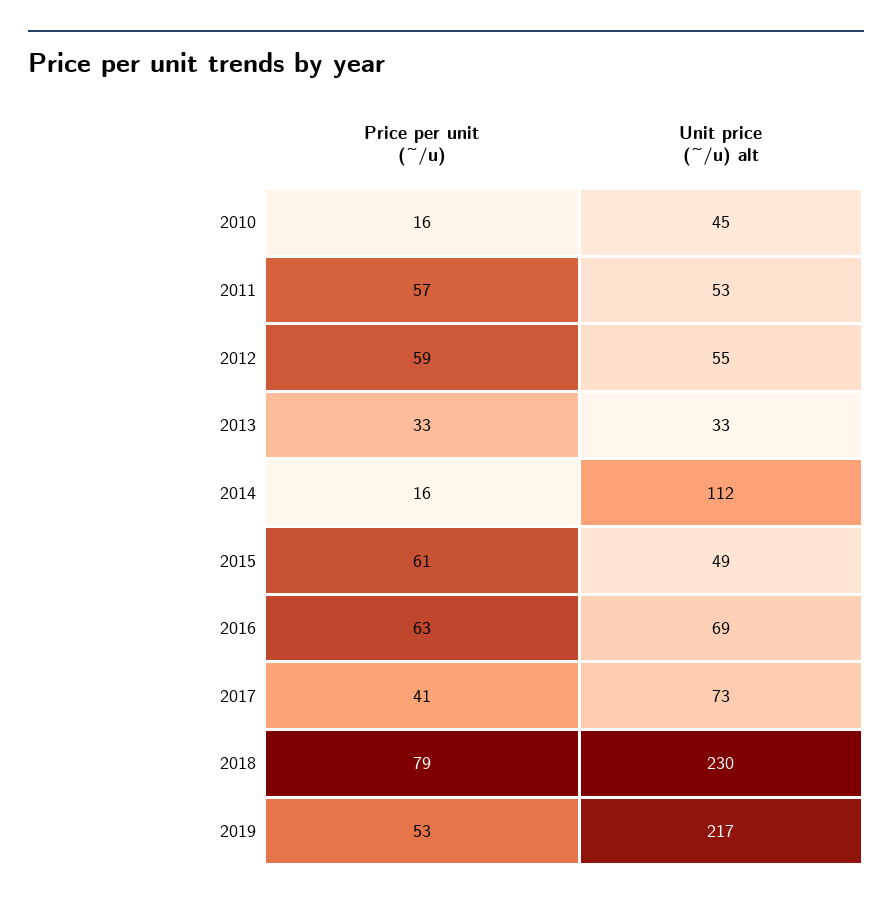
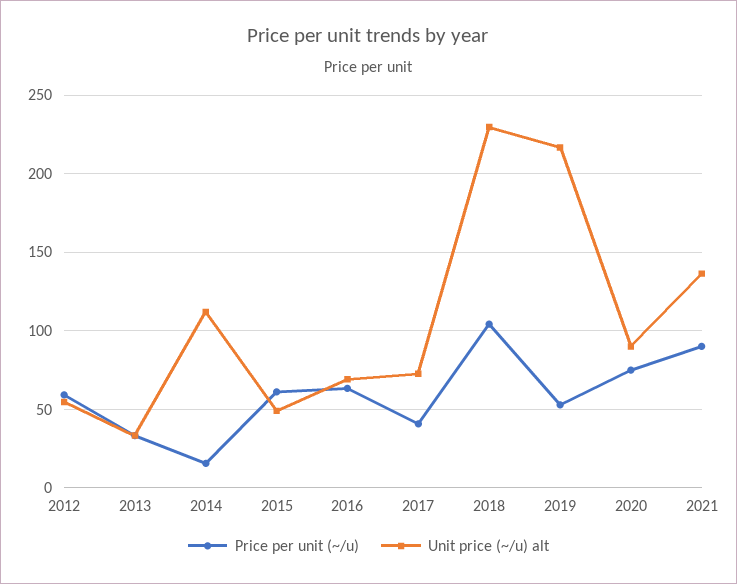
Price per unit (~/u), 2010: 16 -> none
Unit price (~/u) alt, 2010: 45 -> none
Price per unit (~/u), 2011: 57 -> none
Unit price (~/u) alt, 2011: 53 -> none
Price per unit (~/u), 2018: 79 -> 105
Price per unit (~/u), 2020: none -> 75
Unit price (~/u) alt, 2020: none -> 90
Price per unit (~/u), 2021: none -> 90
Unit price (~/u) alt, 2021: none -> 135

